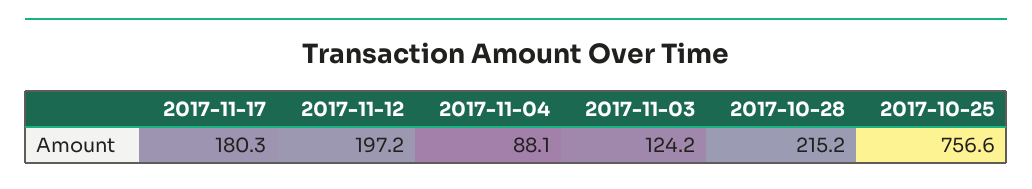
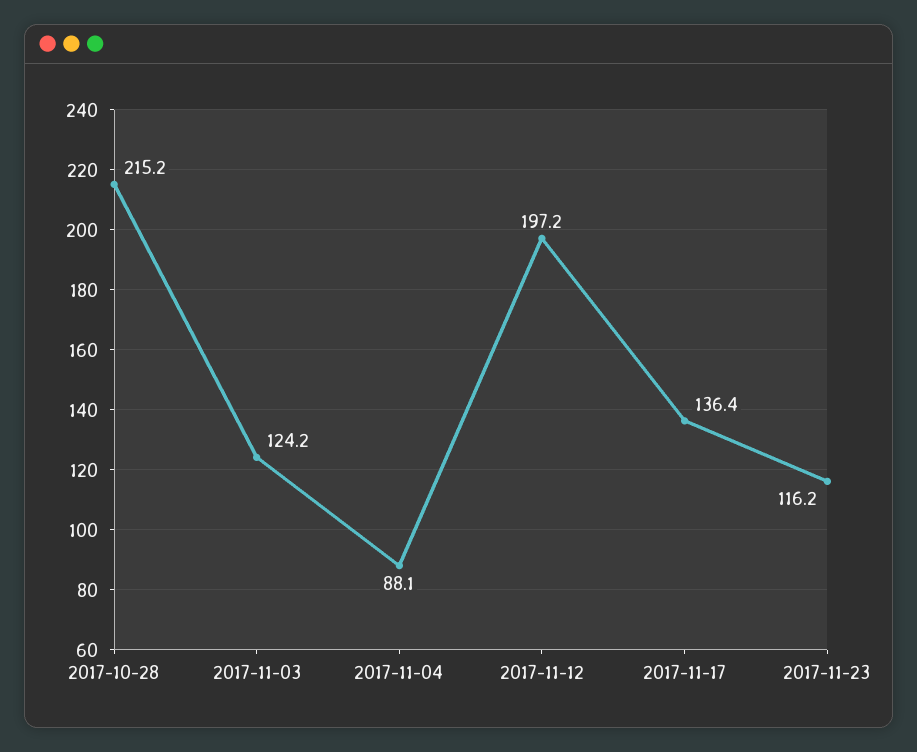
2017-11-17: 180.3 -> 136.4
2017-10-25: 756.6 -> none
2017-11-23: none -> 116.2

